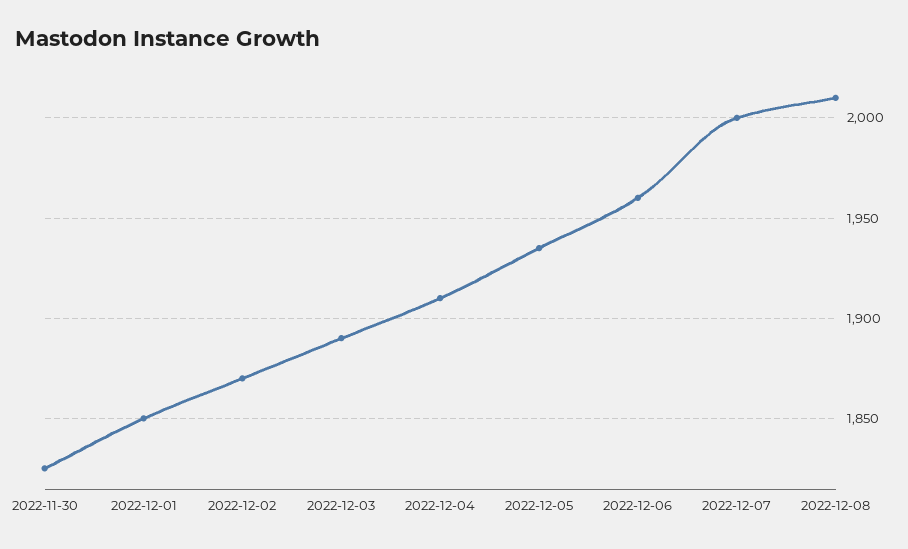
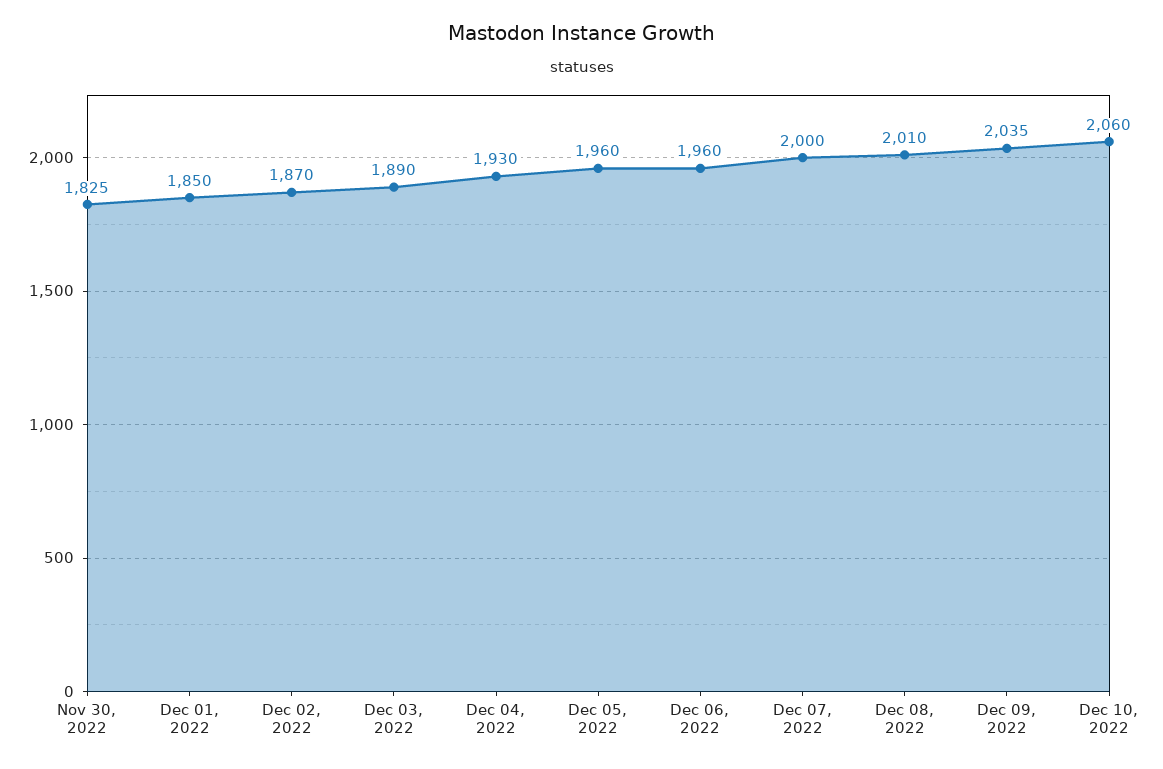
2022-12-04: 1910 -> 1930
2022-12-05: 1935 -> 1960
Dec 09, 2022: none -> 2035
Dec 10, 2022: none -> 2060

